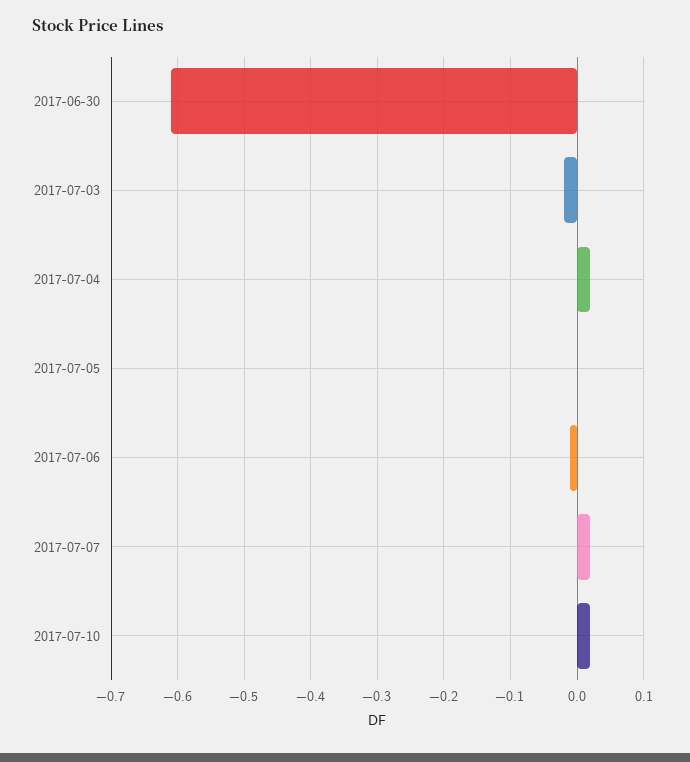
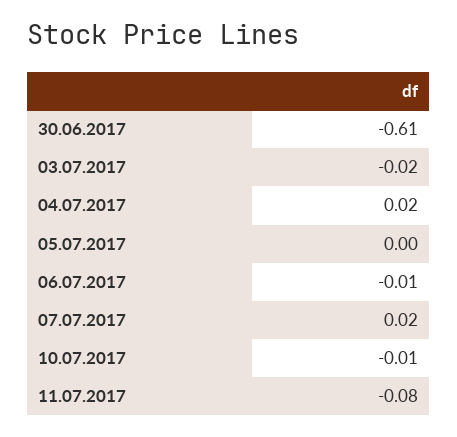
2017-07-10: 0.02 -> -0.01
11.07.2017: none -> -0.08

